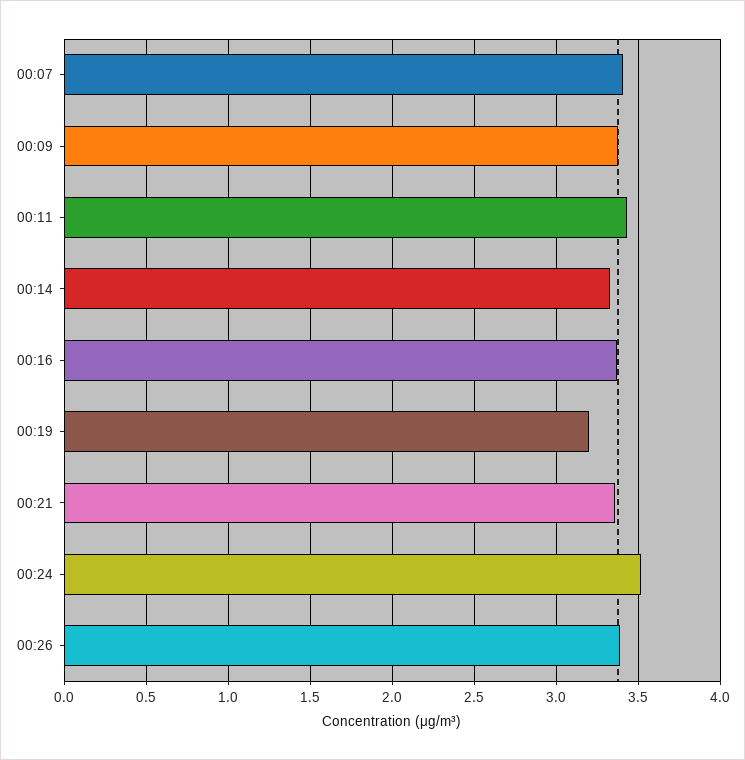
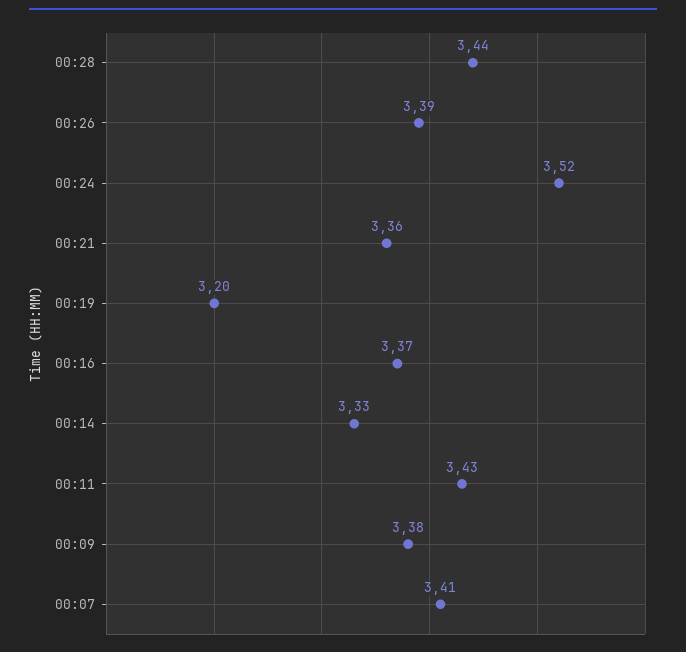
00:28: none -> 3.44

